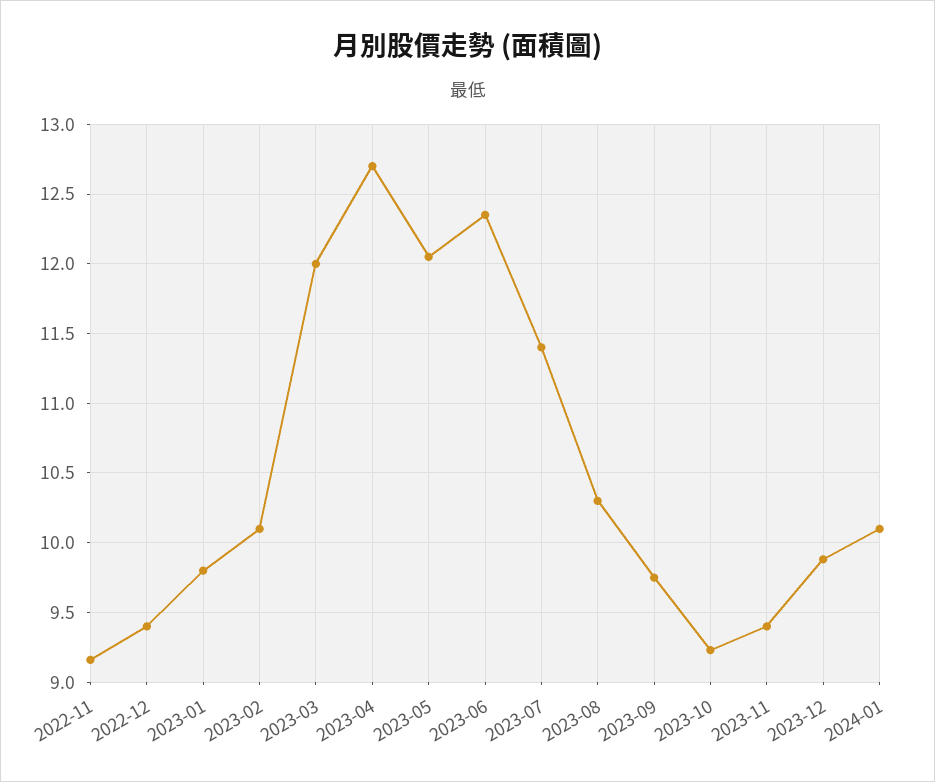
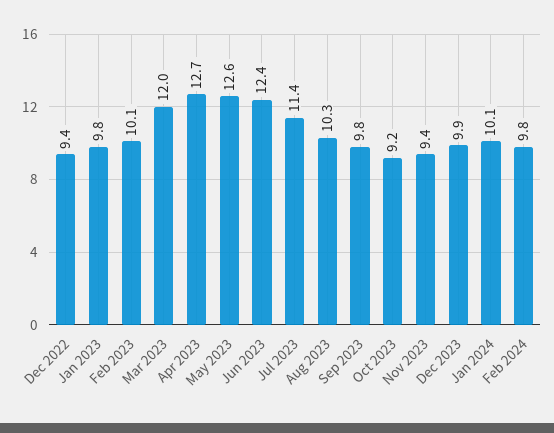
2022-11: 9.15 -> none
2023-05: 12.05 -> 12.6
Feb 2024: none -> 9.8

